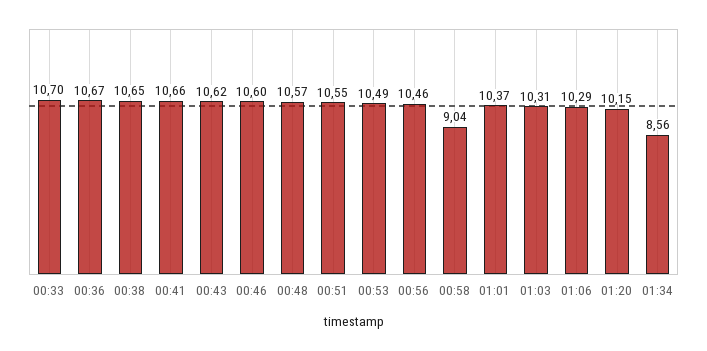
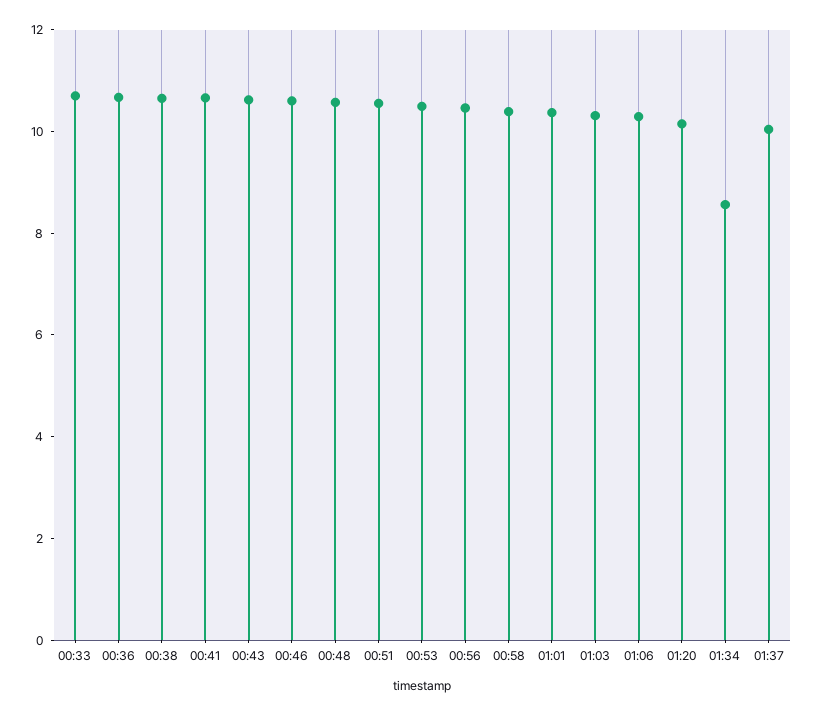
00:58: 9.04 -> 10.5
01:37: none -> 10

